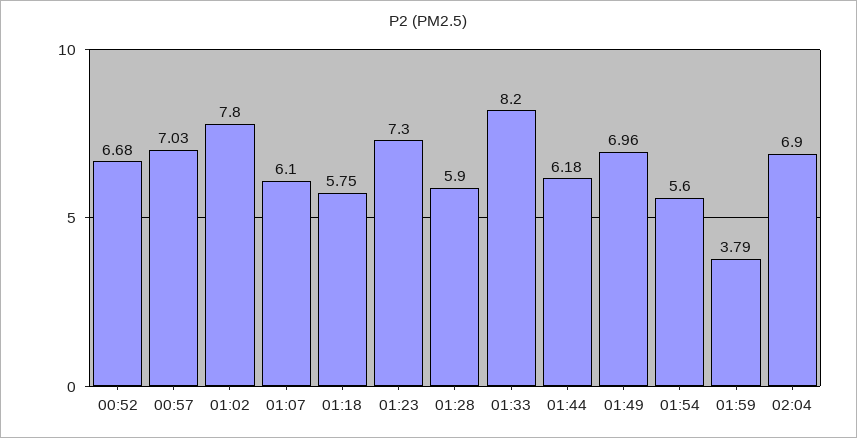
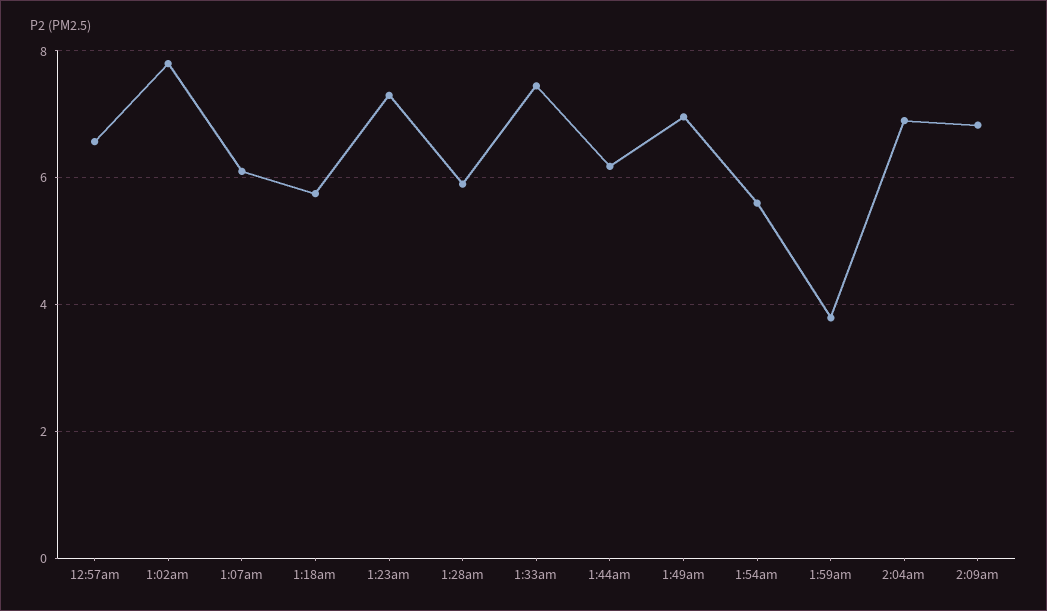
00:52: 6.68 -> none
00:57: 7.03 -> 6.6
01:33: 8.2 -> 7.4
2:09am: none -> 6.8

